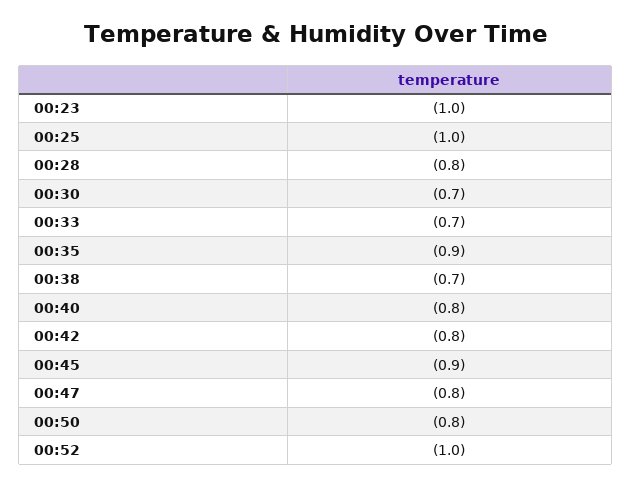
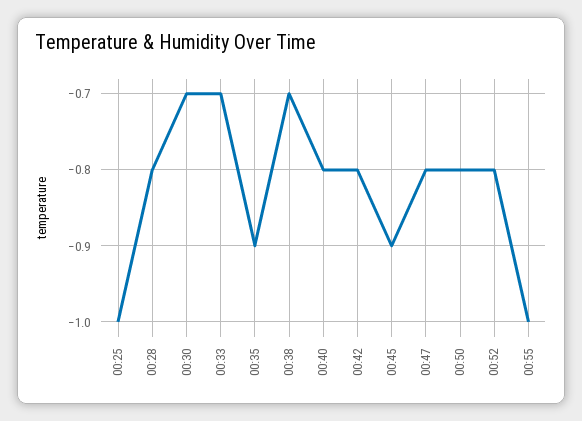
00:23: -1 -> none
00:52: -1 -> -0.8
00:55: none -> -1

